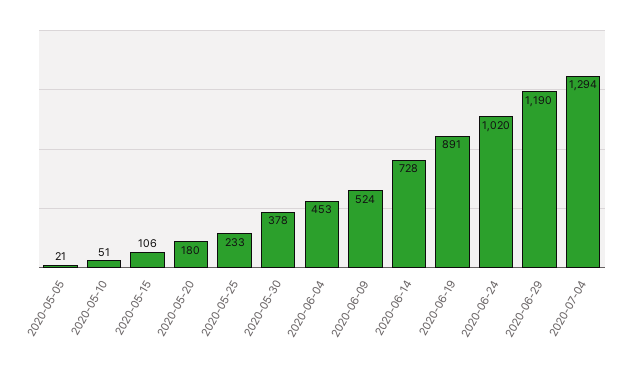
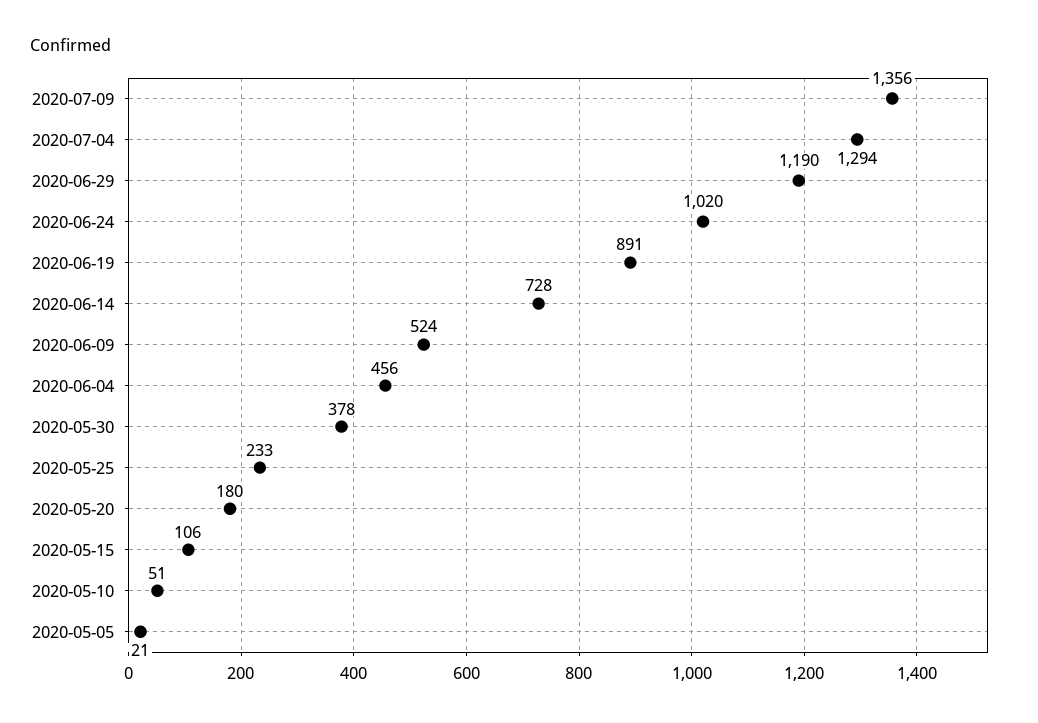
2020-06-04: 453 -> 456
2020-07-09: none -> 1356

